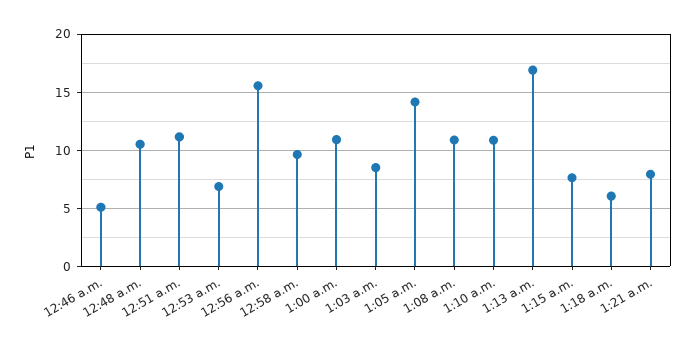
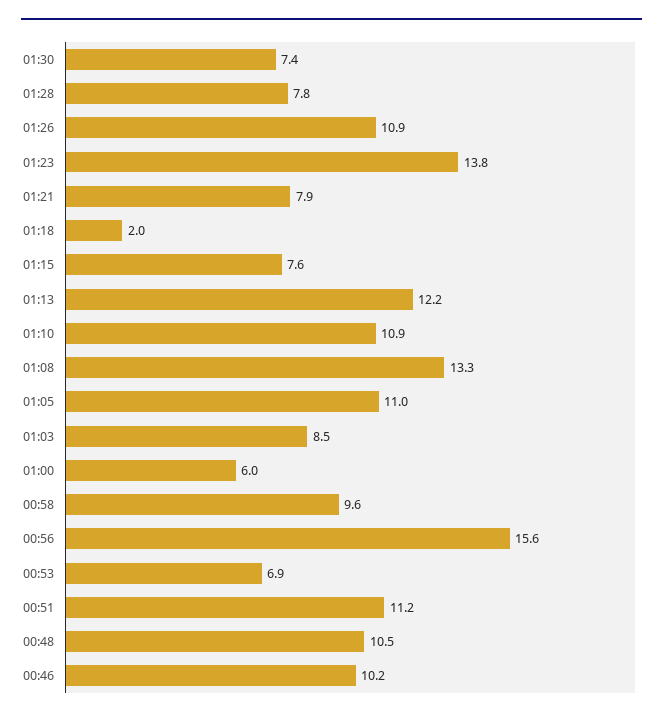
12:46 a.m.: 5 -> 10.2
1:00 a.m.: 11 -> 6
1:05 a.m.: 14 -> 11
1:08 a.m.: 11 -> 13.3
1:13 a.m.: 17 -> 12.2
1:18 a.m.: 6 -> 2
01:30: none -> 7.4
01:28: none -> 7.8
01:26: none -> 10.9
01:23: none -> 13.8

